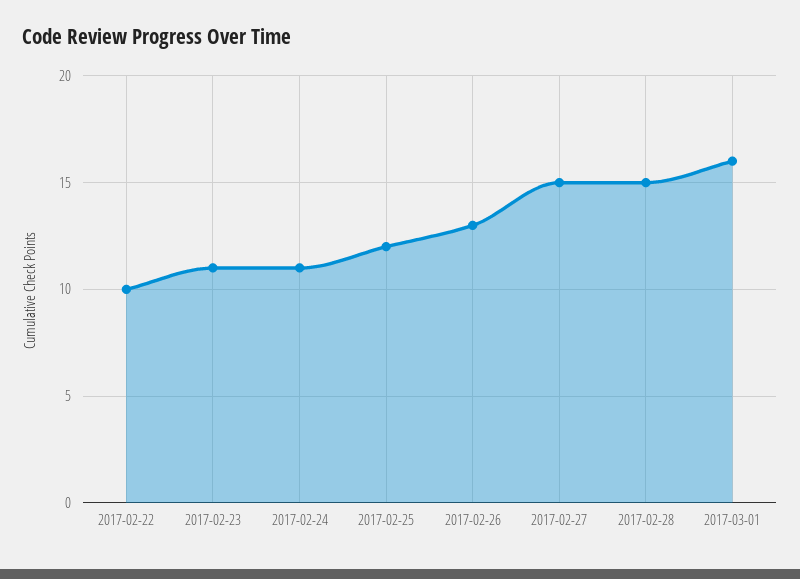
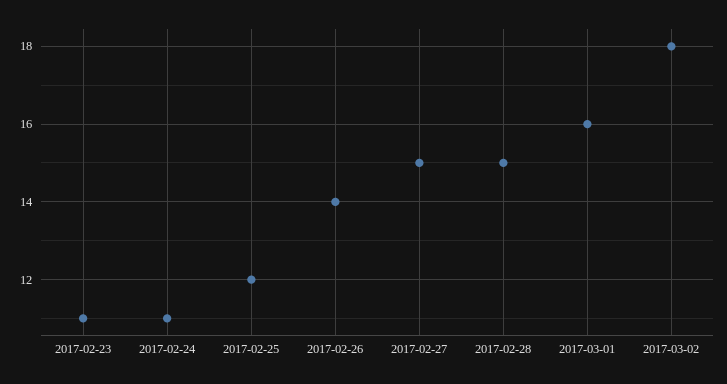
2017-02-22: 10 -> none
2017-02-26: 13 -> 14
2017-03-02: none -> 18

